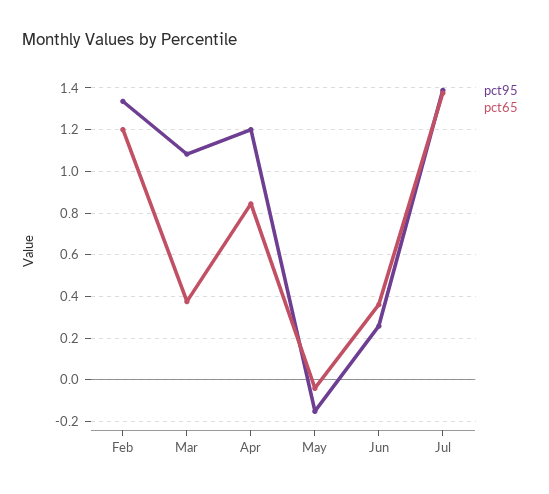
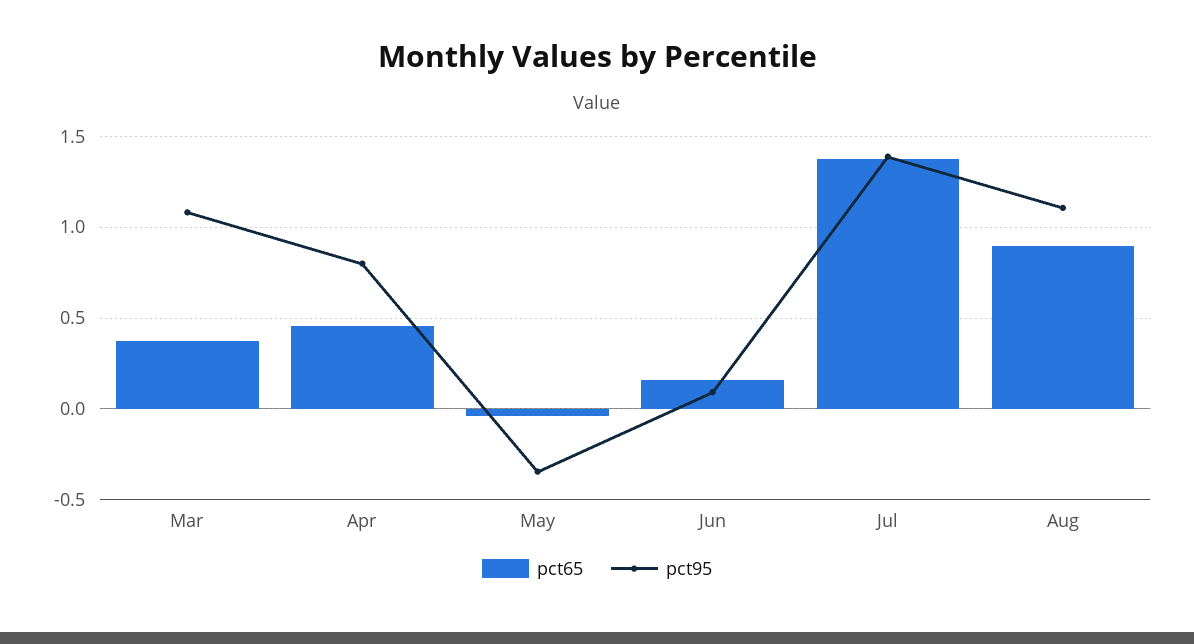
pct95, Feb: 1.35 -> none
pct65, Feb: 1.2 -> none
pct95, Apr: 1.2 -> 0.8
pct65, Apr: 0.85 -> 0.45
pct95, May: -0.15 -> -0.35
pct95, Jun: 0.25 -> 0.1
pct65, Jun: 0.35 -> 0.15
pct65, Aug: none -> 0.9
pct95, Aug: none -> 1.1

